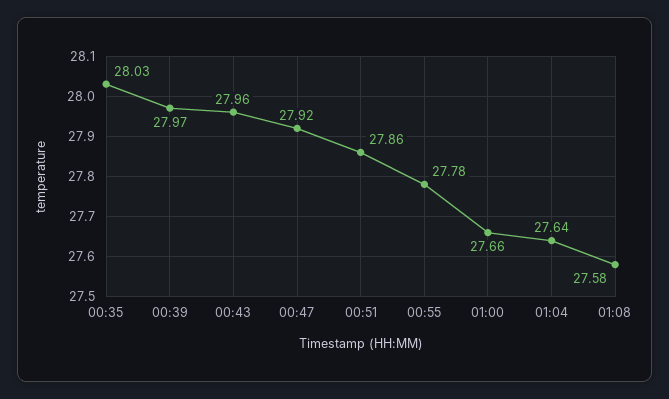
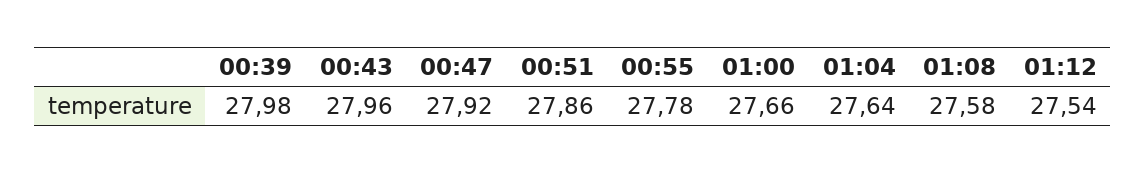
00:35: 28.03 -> none
00:39: 27.97 -> 27.98
01:12: none -> 27.54

